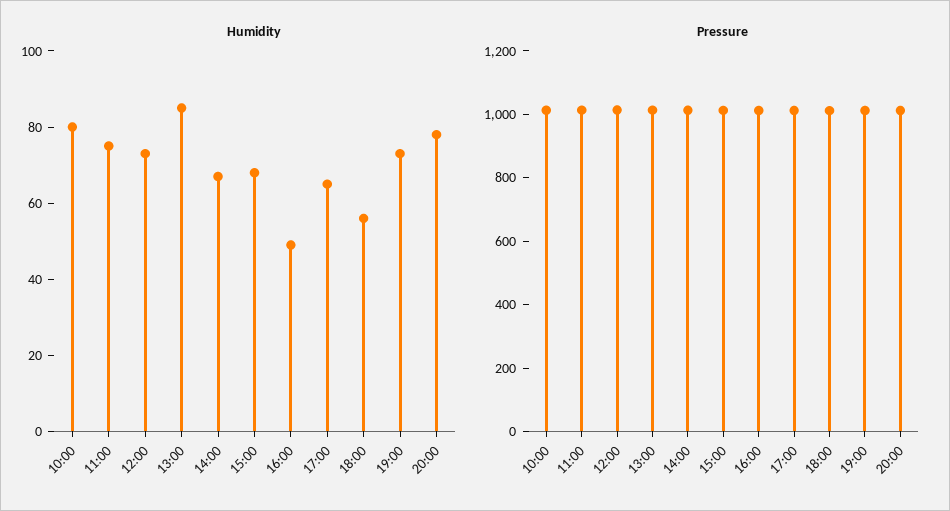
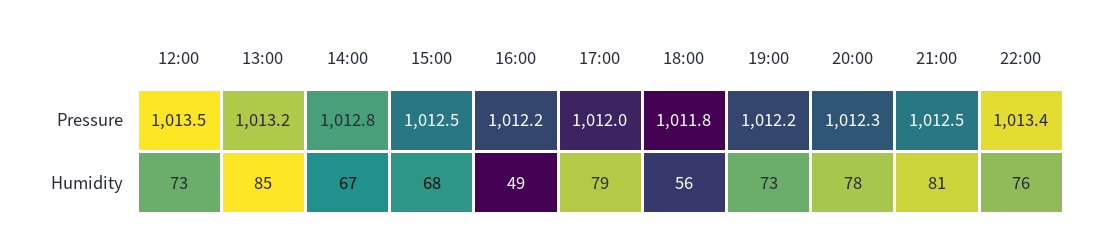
Humidity, 10:00: 80 -> none
Humidity, 11:00: 75 -> none
Humidity, 17:00: 65 -> 79
Pressure, 10:00: 1000 -> none
Pressure, 11:00: 1000 -> none
Pressure, 21:00: none -> 1012.5
Pressure, 22:00: none -> 1013.4
Humidity, 21:00: none -> 81
Humidity, 22:00: none -> 76

